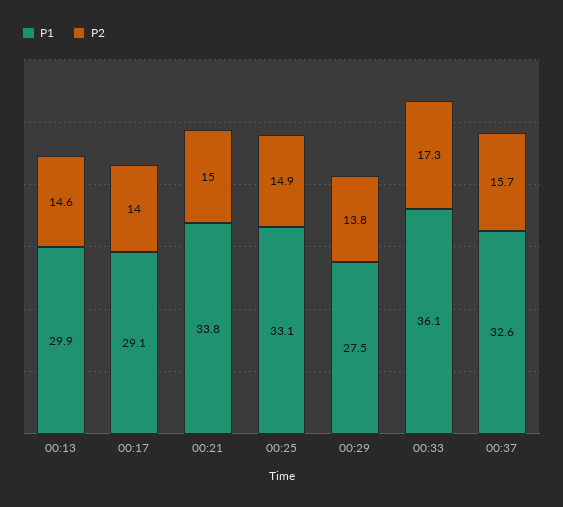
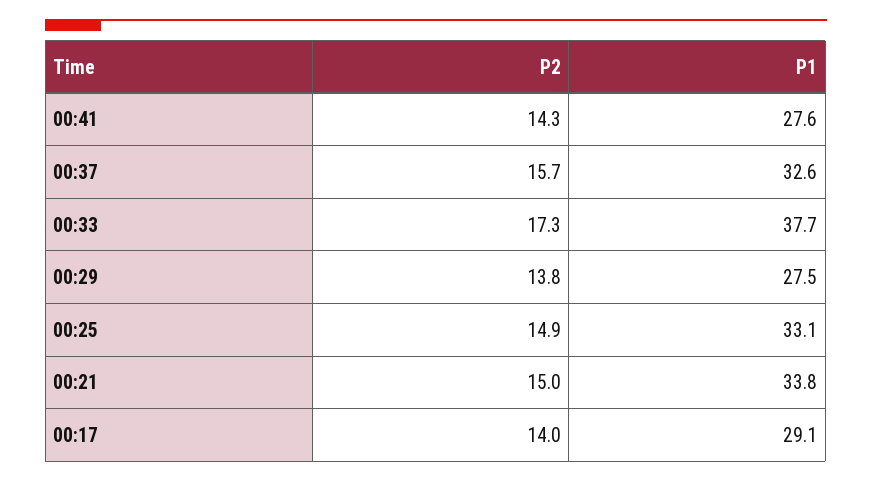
P1, 00:13: 29.9 -> none
P2, 00:13: 14.6 -> none
P1, 00:33: 36.1 -> 37.7
P2, 00:41: none -> 14.3
P1, 00:41: none -> 27.6

